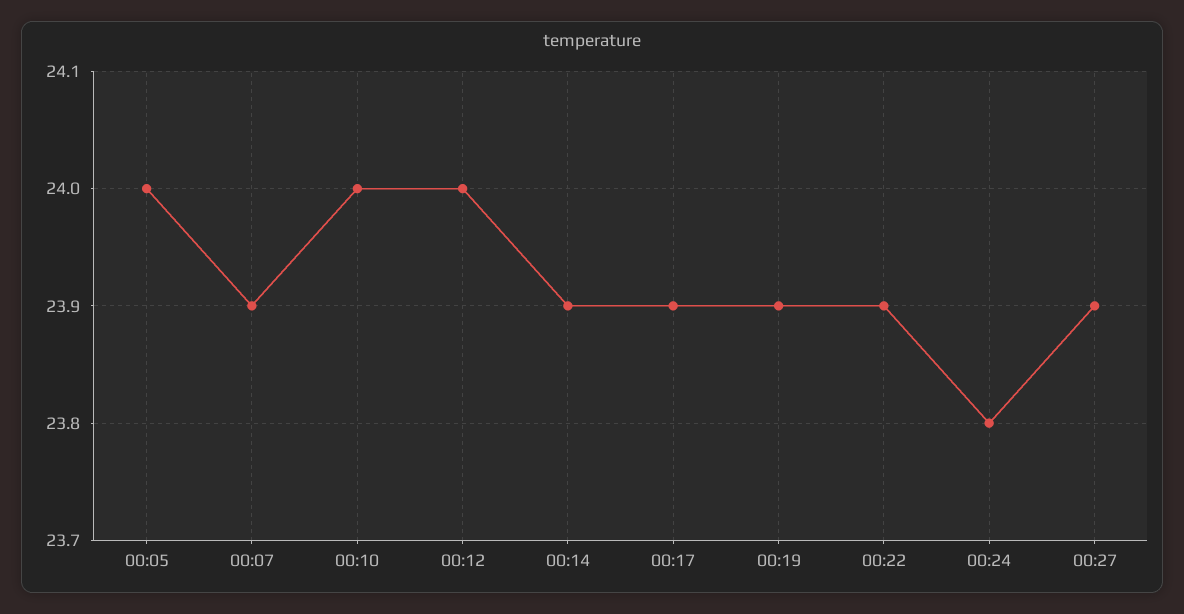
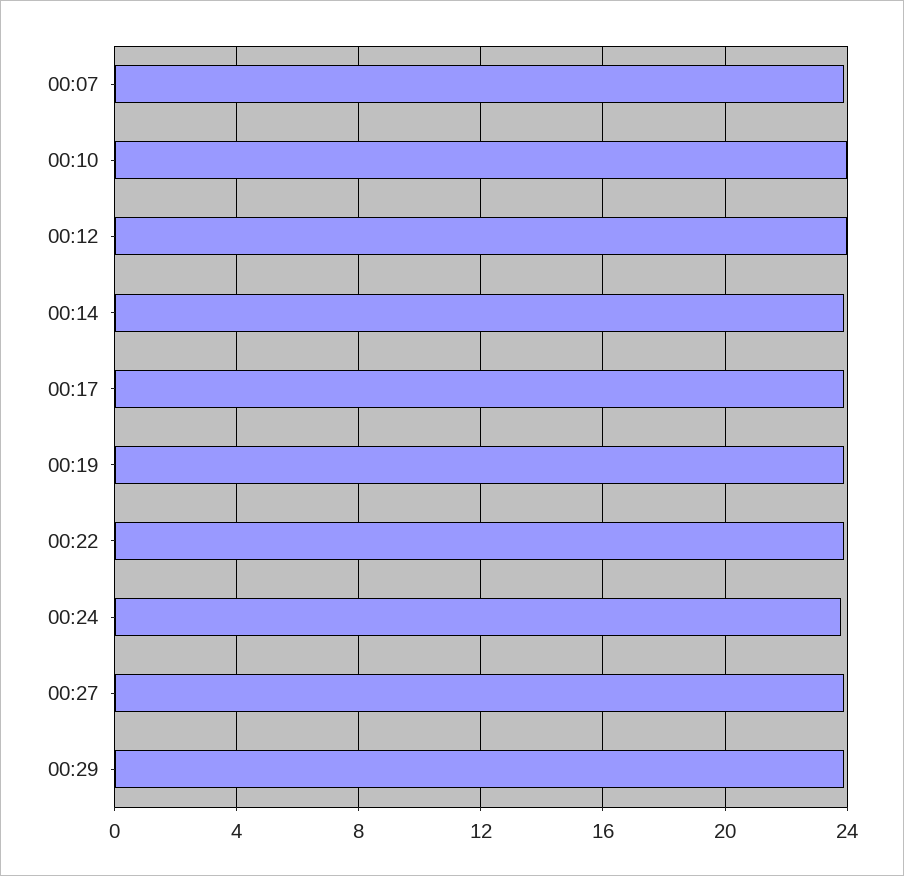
00:05: 24 -> none
00:29: none -> 24

